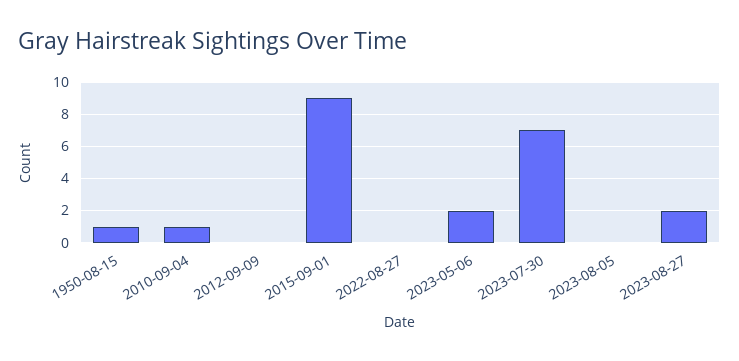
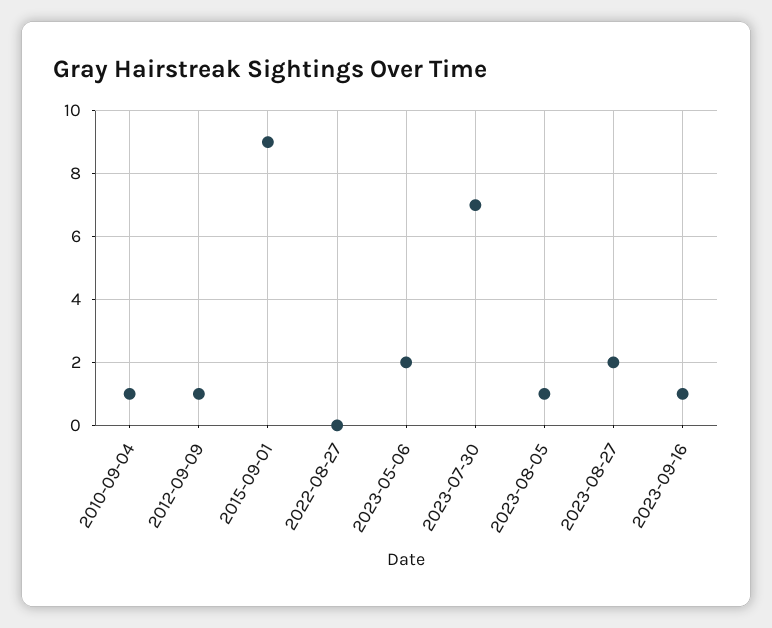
1950-08-15: 1 -> none
2012-09-09: 0 -> 1
2023-08-05: 0 -> 1
2023-09-16: none -> 1

